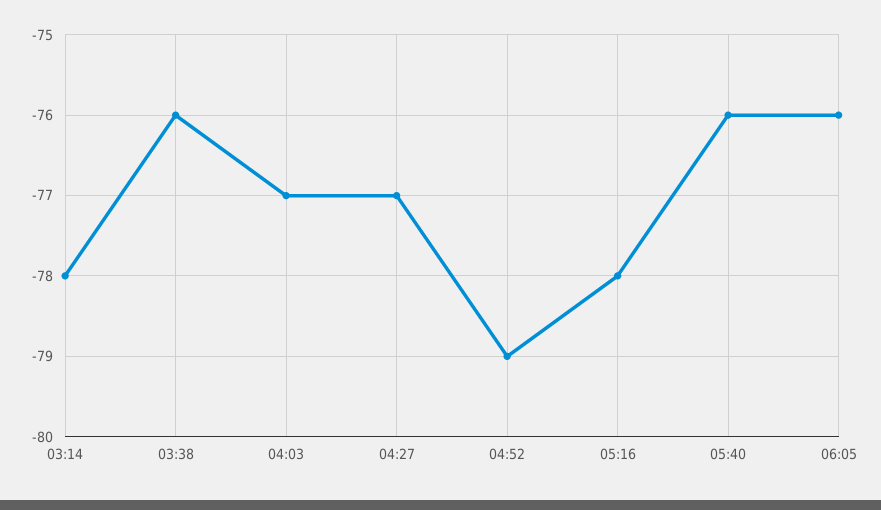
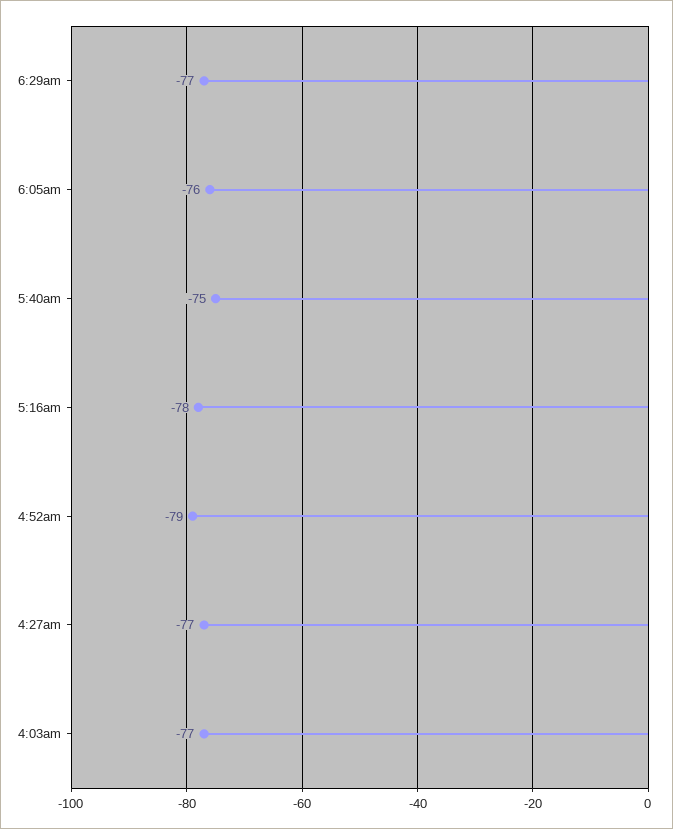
03:14: -78 -> none
03:38: -76 -> none
05:40: -76 -> -75
6:29am: none -> -77

